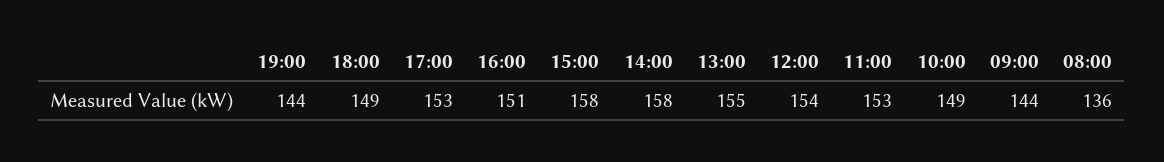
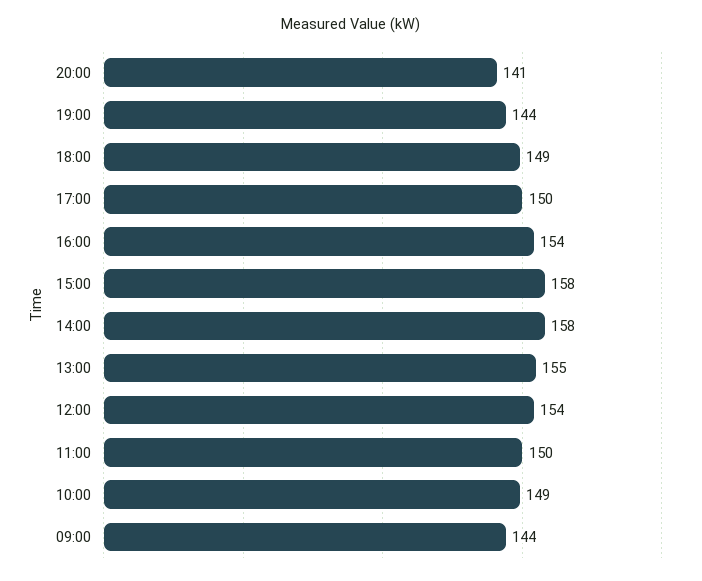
17:00: 153 -> 150
16:00: 151 -> 154
11:00: 153 -> 150
08:00: 136 -> none
20:00: none -> 141

